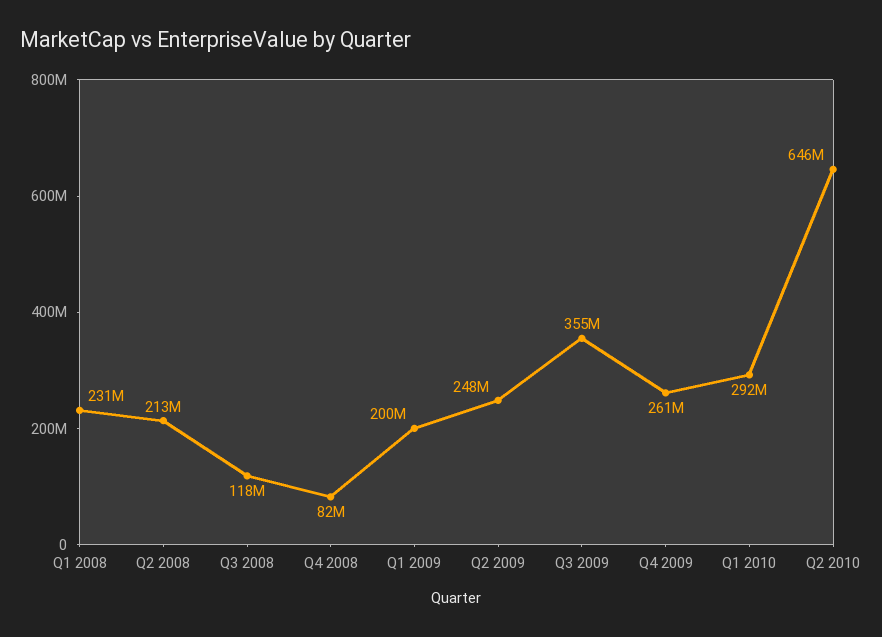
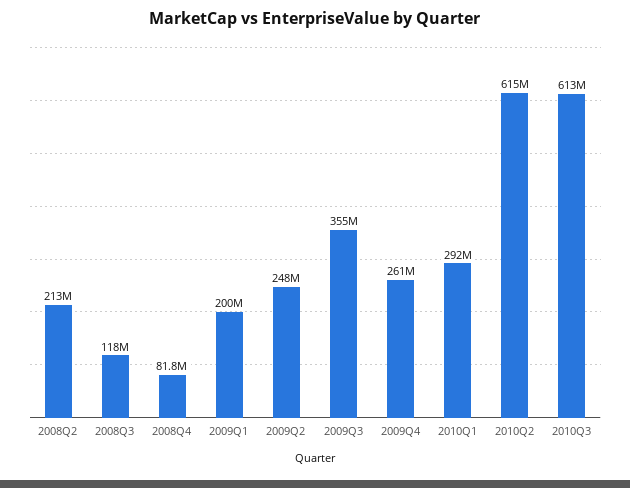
Q1 2008: 231000000 -> none
Q2 2010: 646000000 -> 615000000
2010Q3: none -> 613000000

